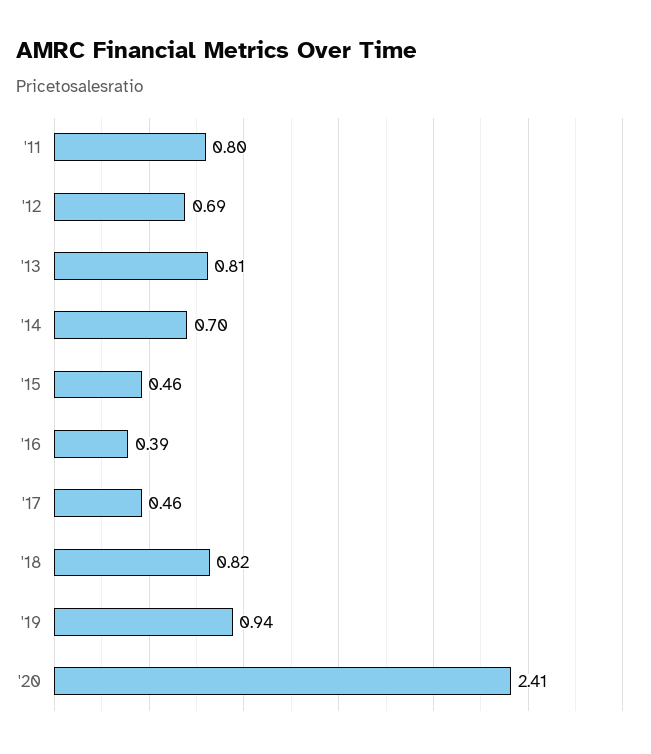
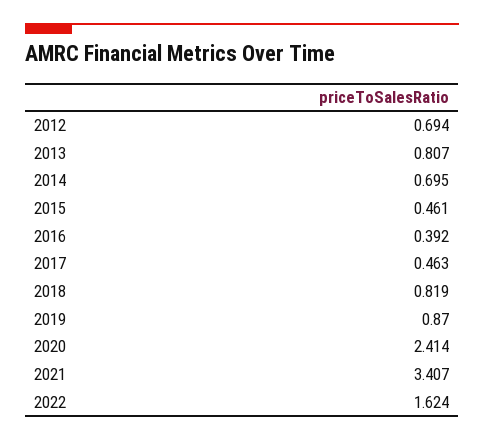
'11: 0.8 -> none
'19: 0.94 -> 0.87
2021: none -> 3.407
2022: none -> 1.624

